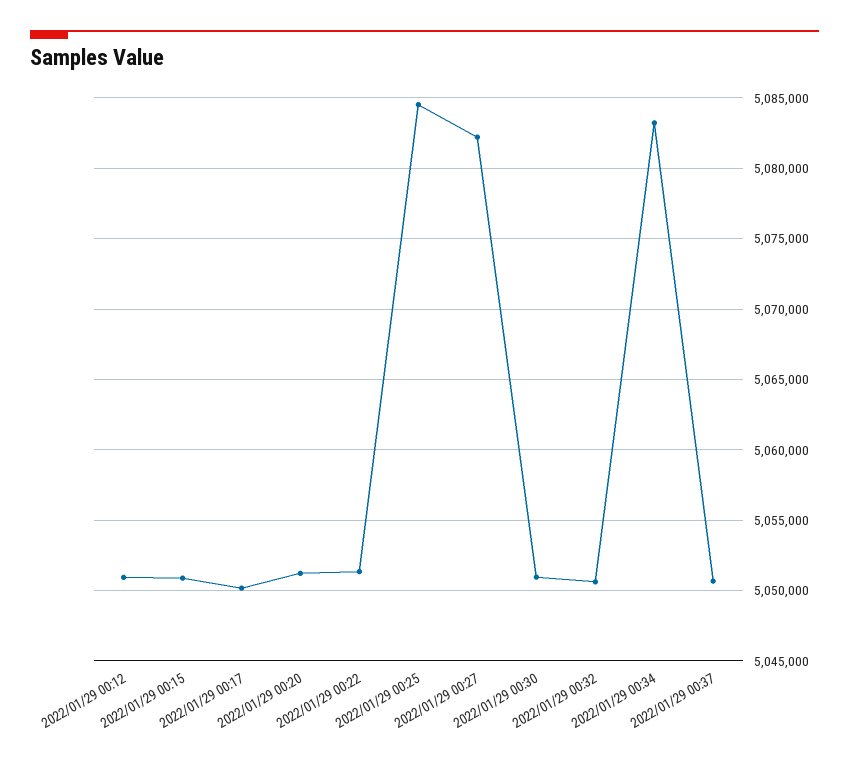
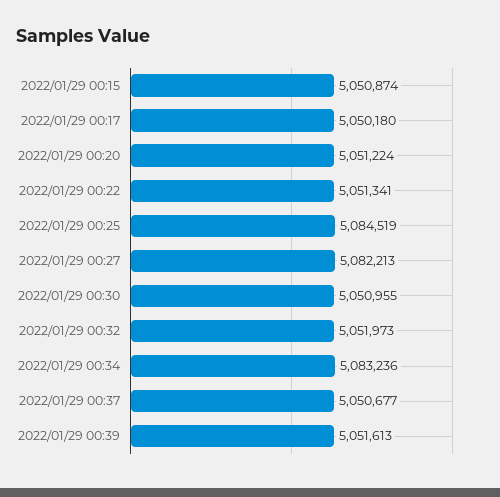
2022/01/29 00:12: 5051000 -> none
2022/01/29 00:32: 5050500 -> 5051973
2022/01/29 00:39: none -> 5051613

